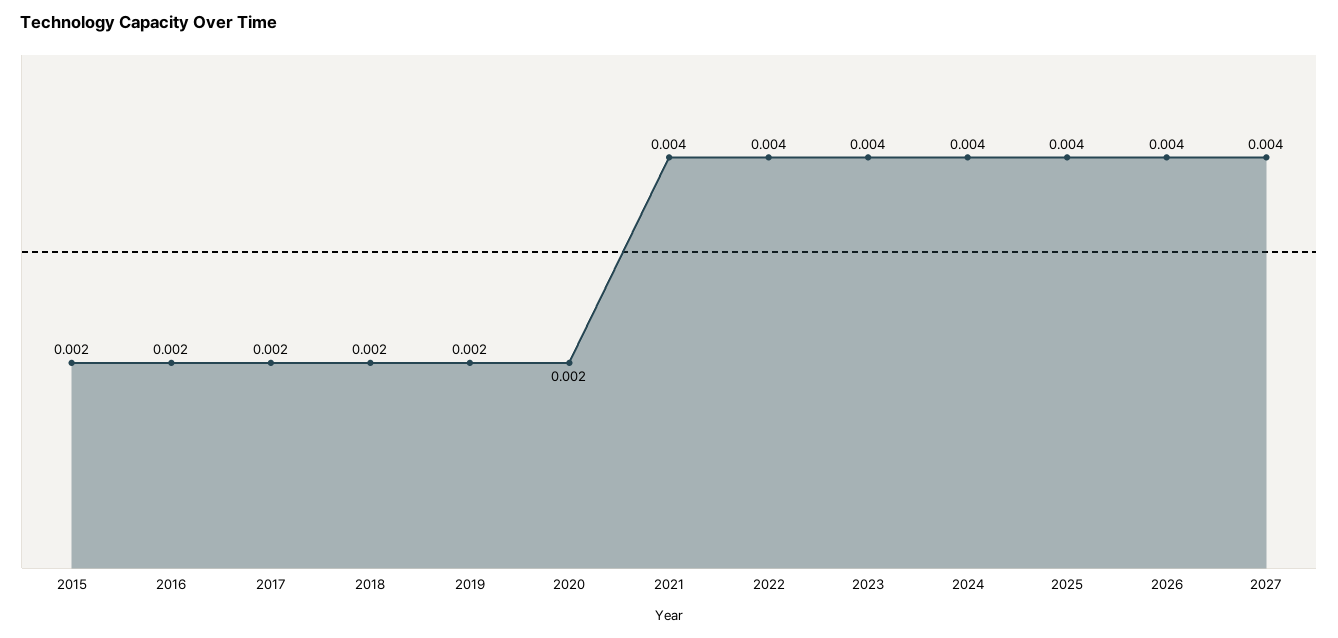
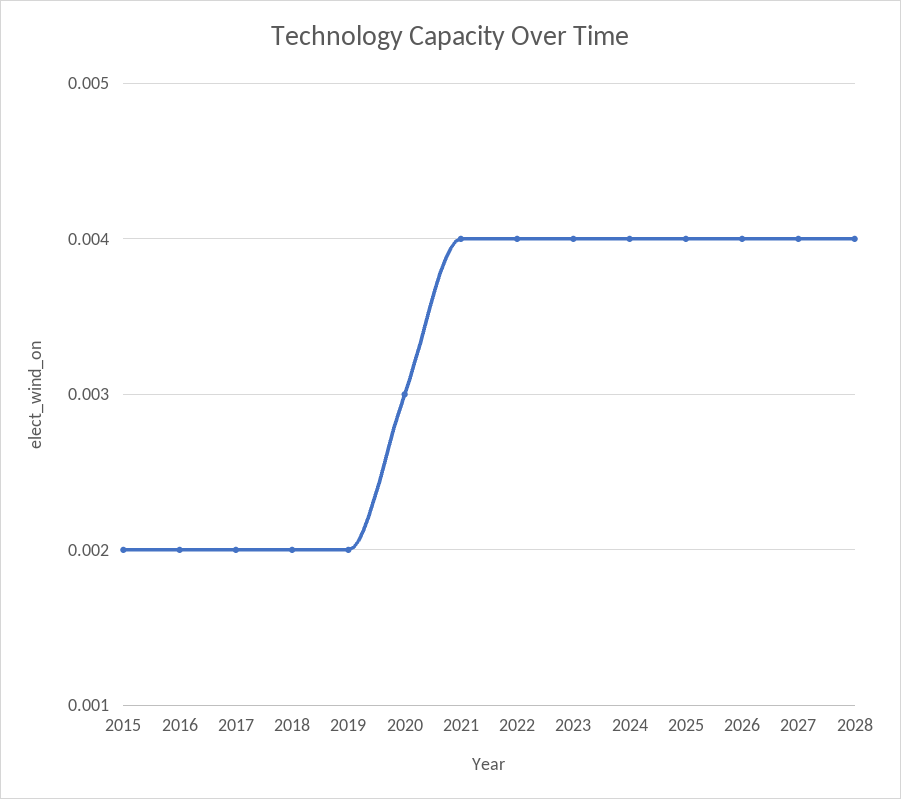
2020: 0.002 -> 0.003
2028: none -> 0.004

